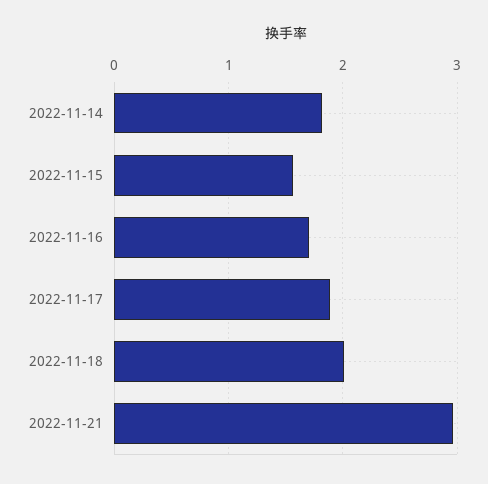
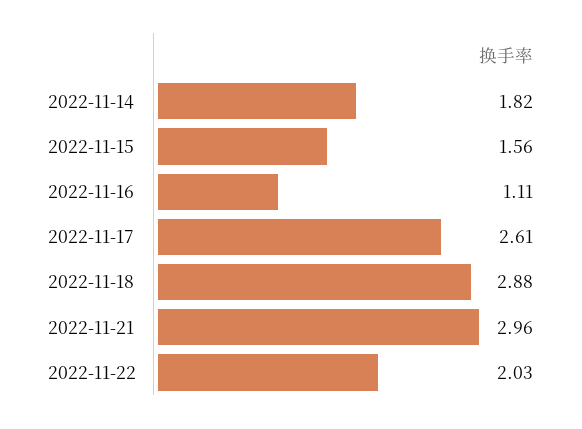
2022-11-16: 1.7 -> 1.11
2022-11-17: 1.9 -> 2.61
2022-11-18: 2 -> 2.88
2022-11-22: none -> 2.03

